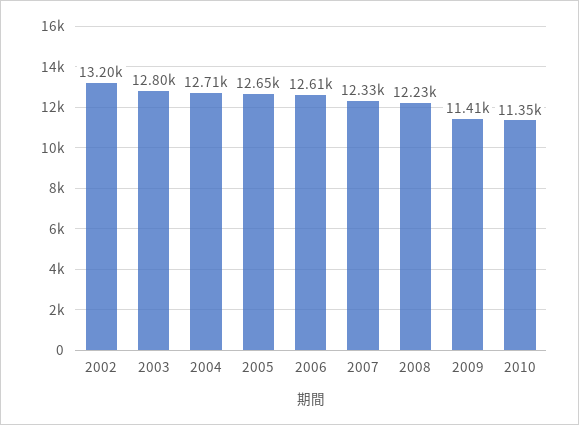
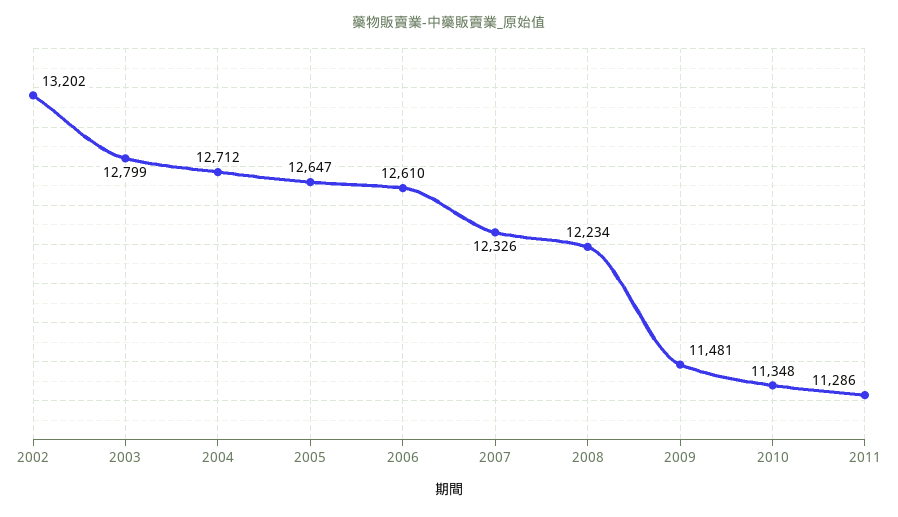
2009: 11410 -> 11481
2011: none -> 11286

